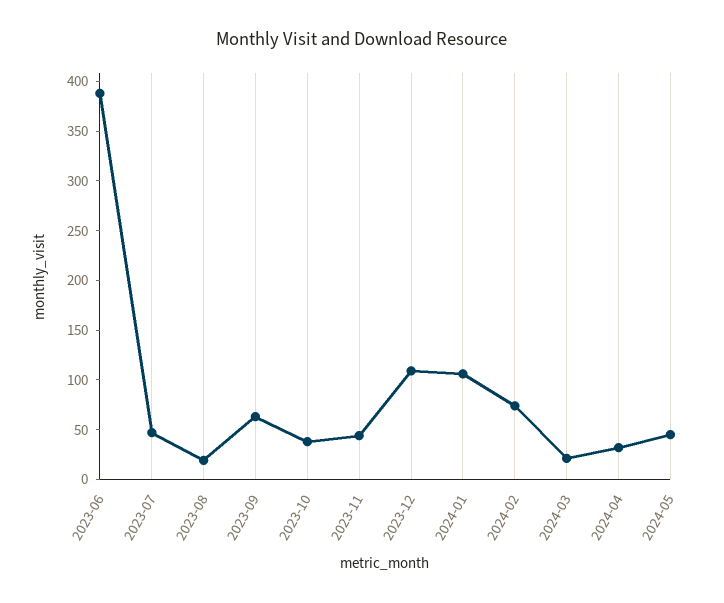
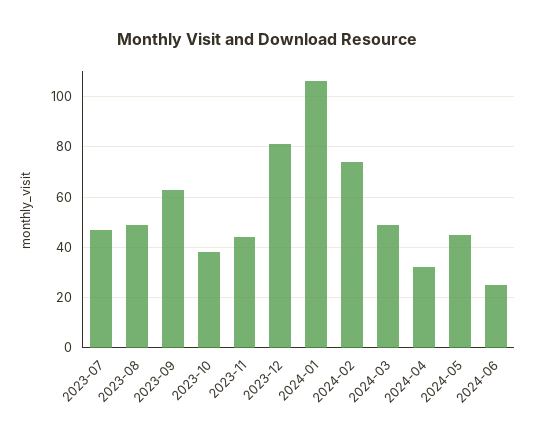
2023-06: 390 -> none
2023-08: 20 -> 50
2023-12: 110 -> 80
2024-03: 20 -> 50
2024-06: none -> 25

